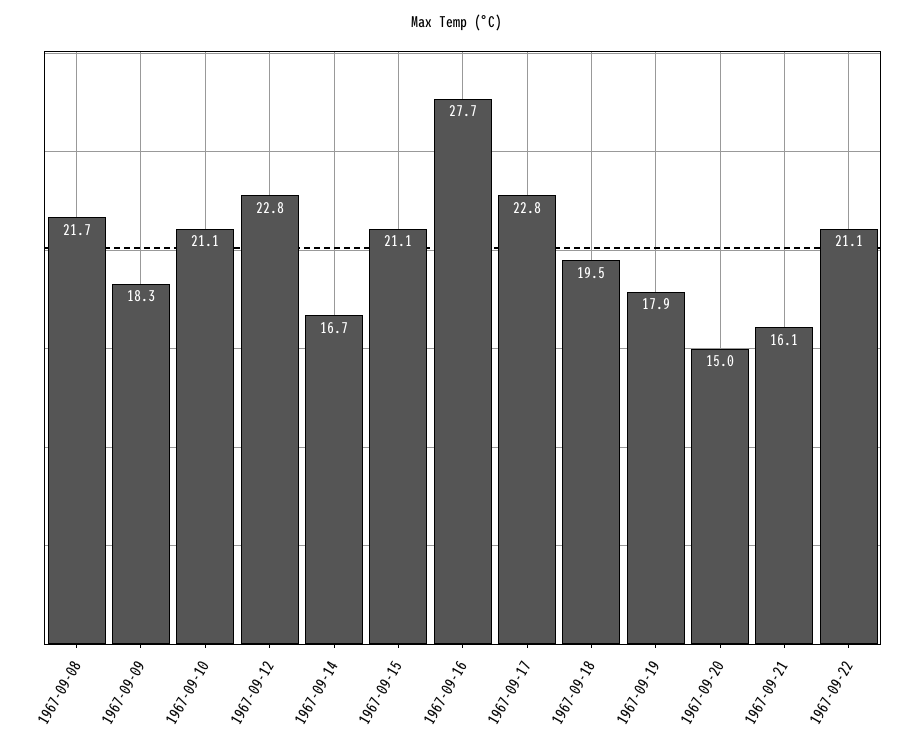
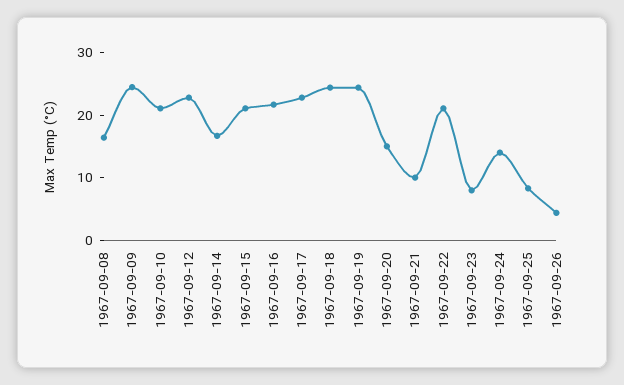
1967-09-08: 21.7 -> 16
1967-09-09: 18.3 -> 24
1967-09-16: 27.7 -> 22
1967-09-18: 19.5 -> 24
1967-09-19: 17.9 -> 24
1967-09-21: 16.1 -> 10
1967-09-23: none -> 8
1967-09-24: none -> 14
1967-09-25: none -> 8
1967-09-26: none -> 4

